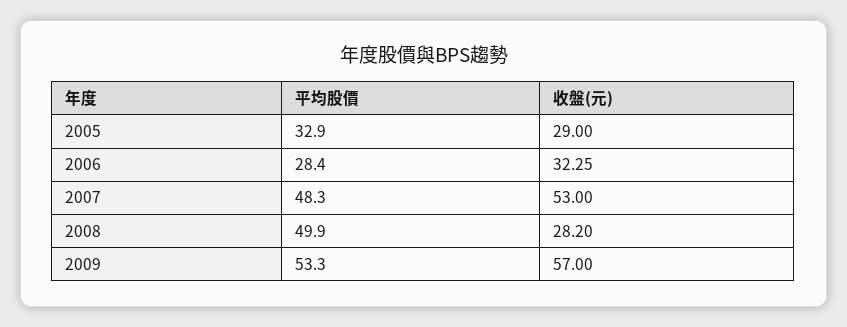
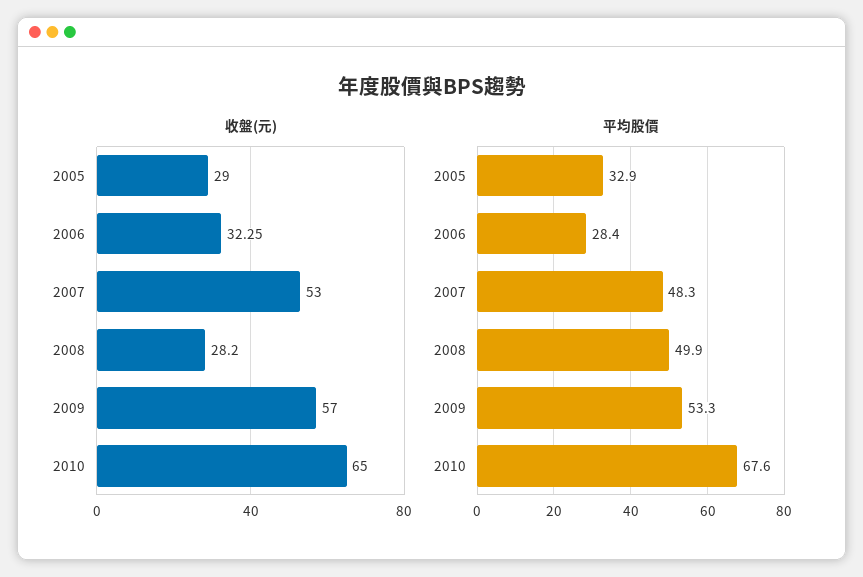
收盤(元), 2010: none -> 65
平均股價, 2010: none -> 67.6

